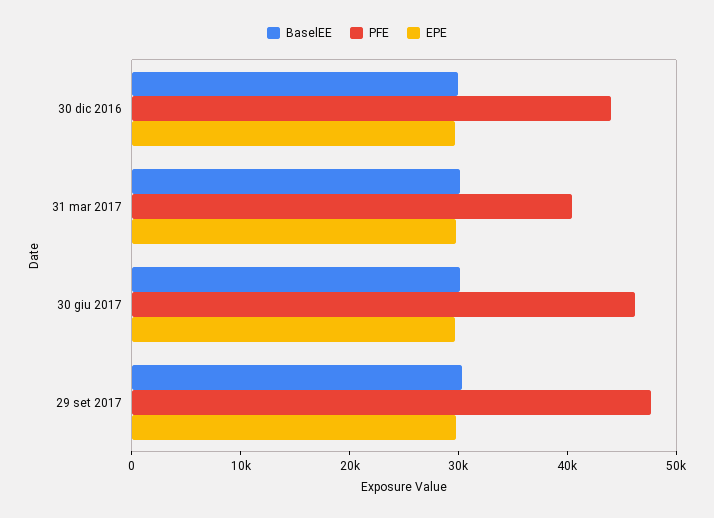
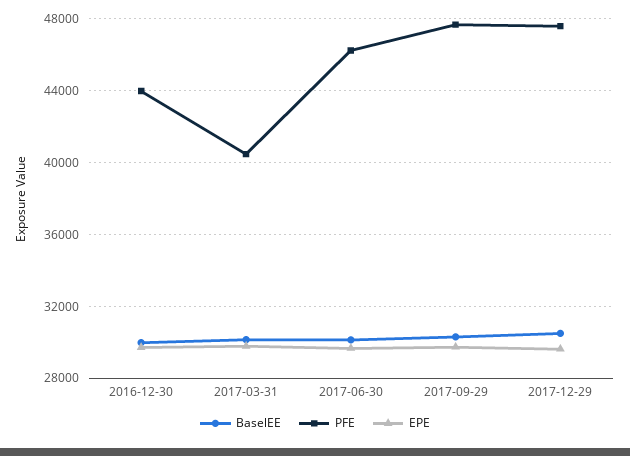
BaselEE, 2017-12-29: none -> 30500
PFE, 2017-12-29: none -> 47500
EPE, 2017-12-29: none -> 29500

